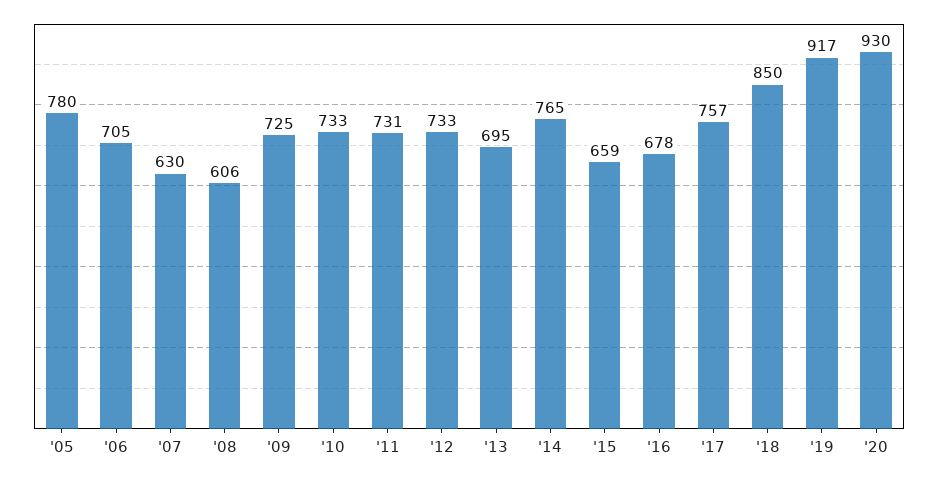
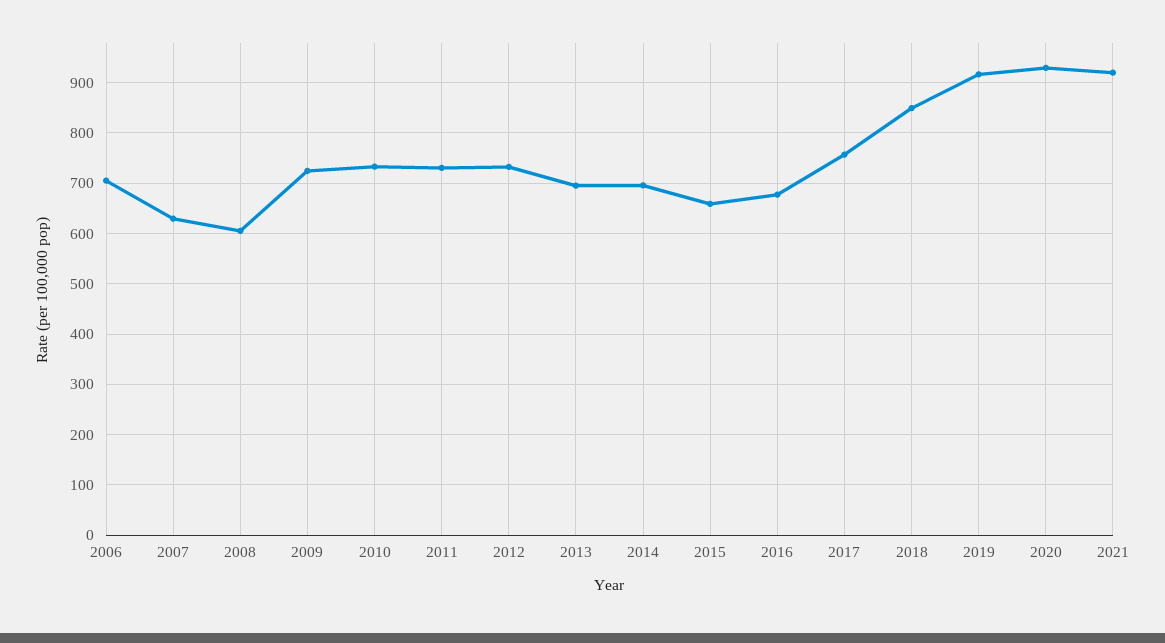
'05: 780 -> none
'14: 765 -> 700
2021: none -> 920

